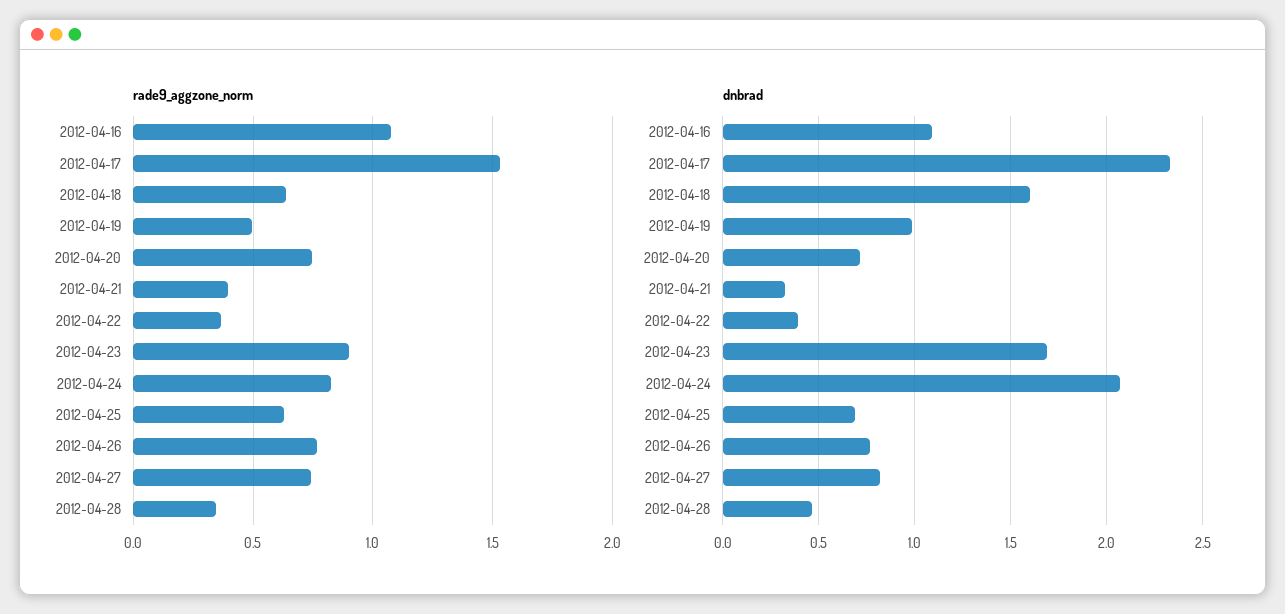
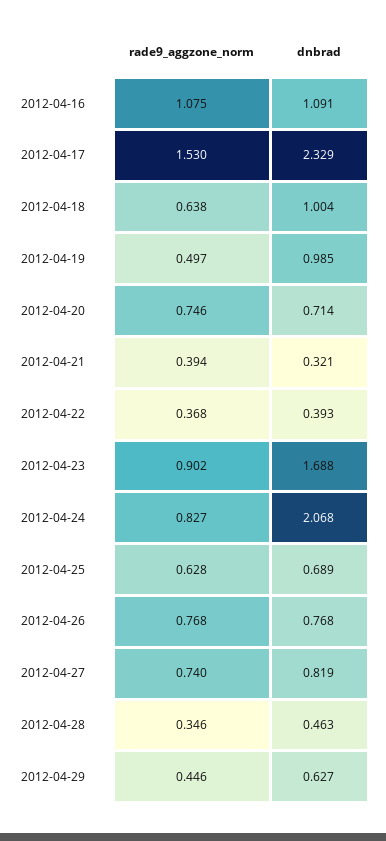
dnbrad, 2012-04-18: 1.6 -> 1.004
rade9_aggzone_norm, 2012-04-29: none -> 0.446
dnbrad, 2012-04-29: none -> 0.627

